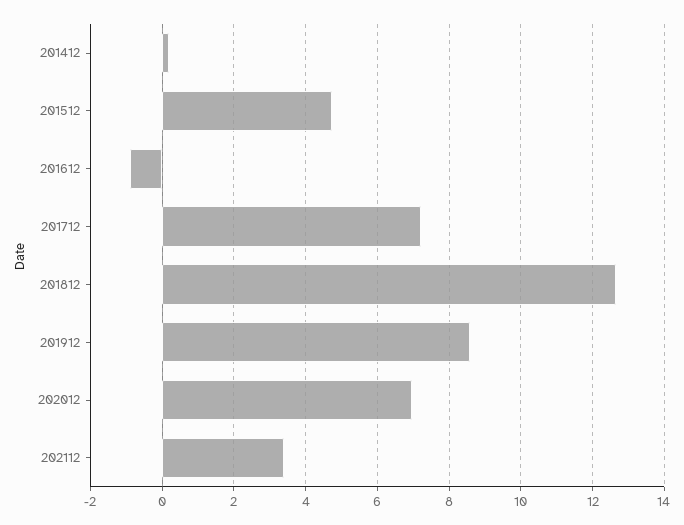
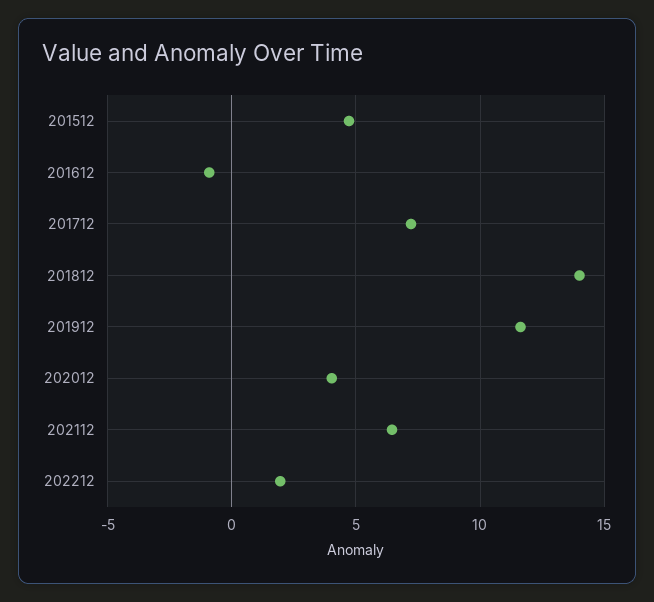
201412: 0.2 -> none
201812: 12.6 -> 14
201912: 8.6 -> 11.5
202012: 7 -> 4
202112: 3.4 -> 6.5
202212: none -> 2

